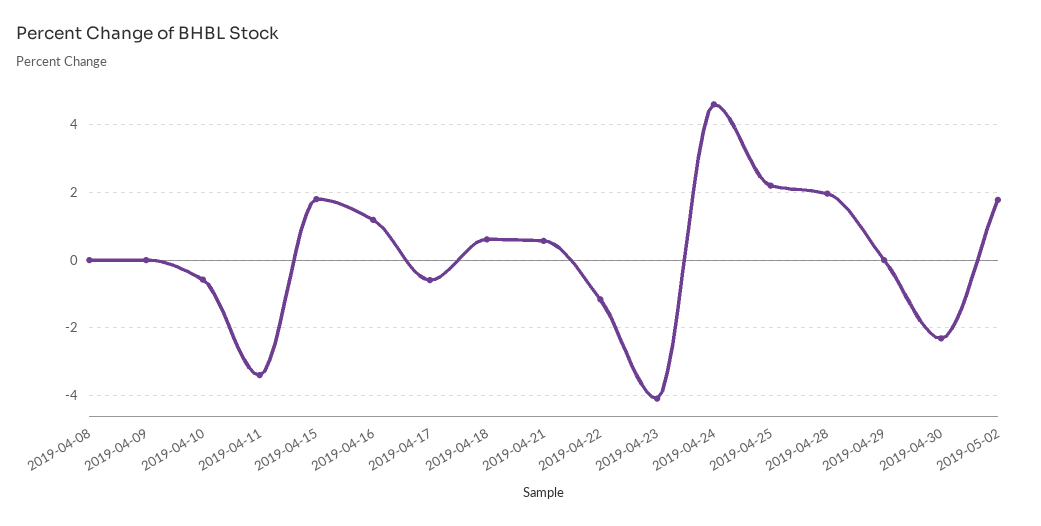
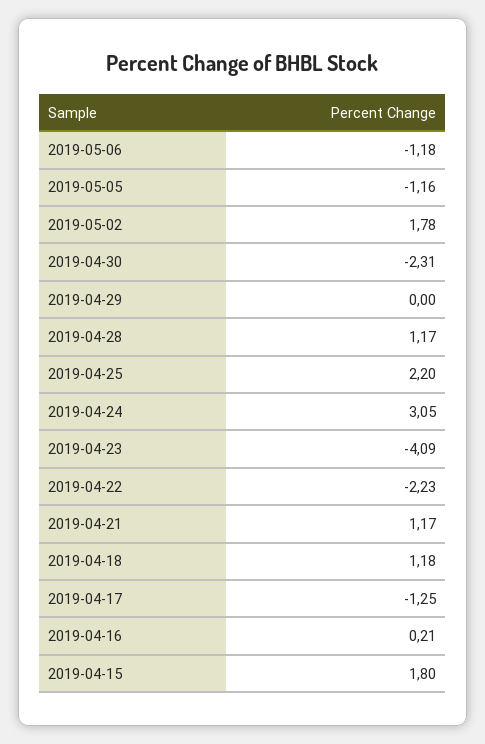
2019-04-08: 0 -> none
2019-04-09: 0 -> none
2019-04-10: -0.6 -> none
2019-04-11: -3.4 -> none
2019-04-16: 1.2 -> 0.21
2019-04-17: -0.6 -> -1.25
2019-04-18: 0.6 -> 1.18
2019-04-21: 0.6 -> 1.17
2019-04-22: -1.2 -> -2.23
2019-04-24: 4.6 -> 3.05
2019-04-28: 2 -> 1.17
2019-05-06: none -> -1.18
2019-05-05: none -> -1.16

